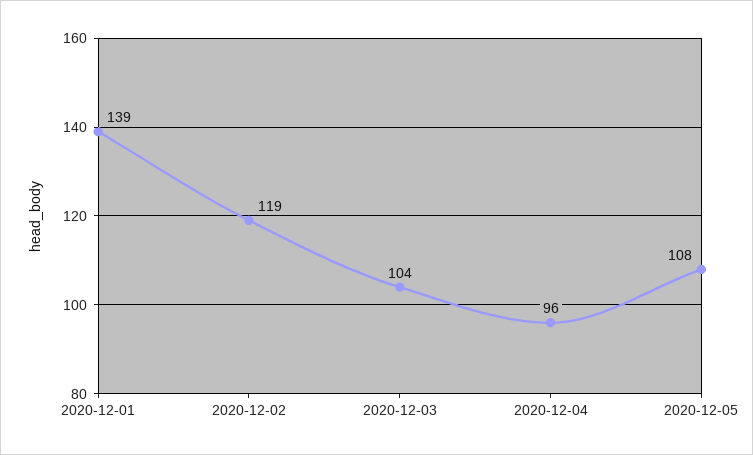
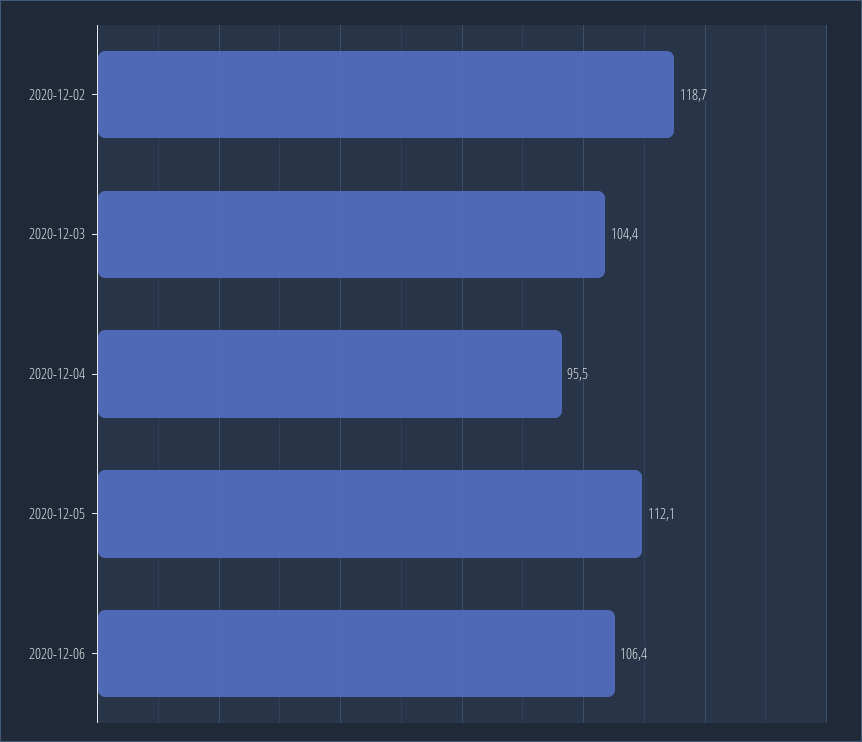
2020-12-01: 139 -> none
2020-12-05: 108 -> 112.1
2020-12-06: none -> 106.4

